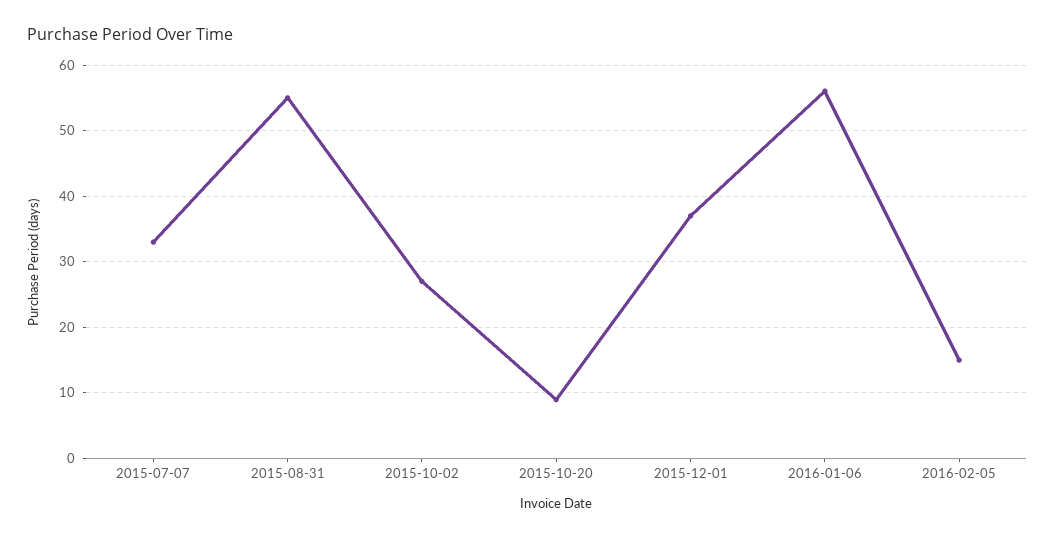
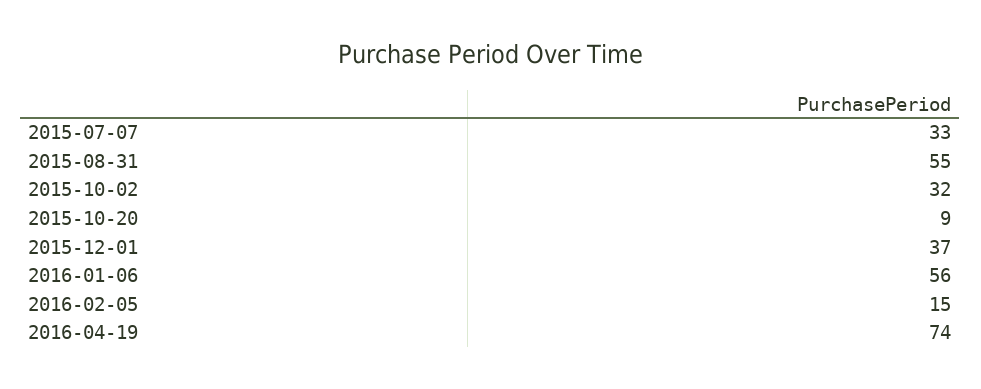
2015-10-02: 27 -> 32
2016-04-19: none -> 74

